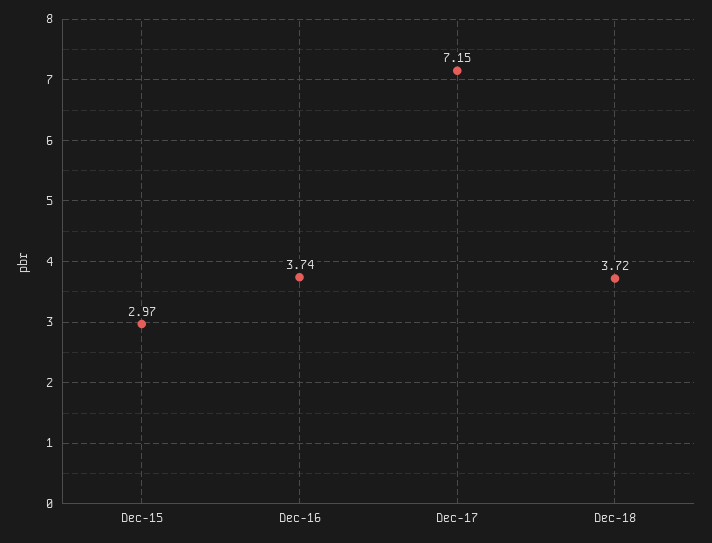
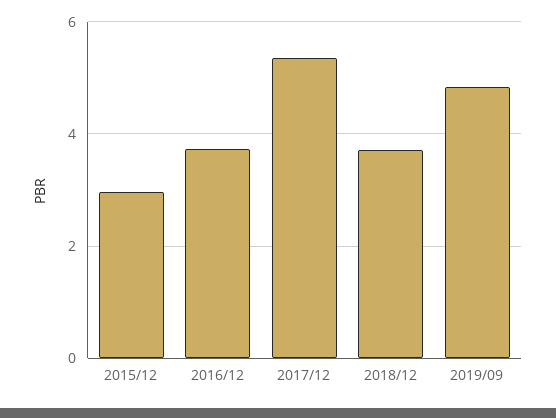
Dec-17: 7.15 -> 5.4
2019/09: none -> 4.8

